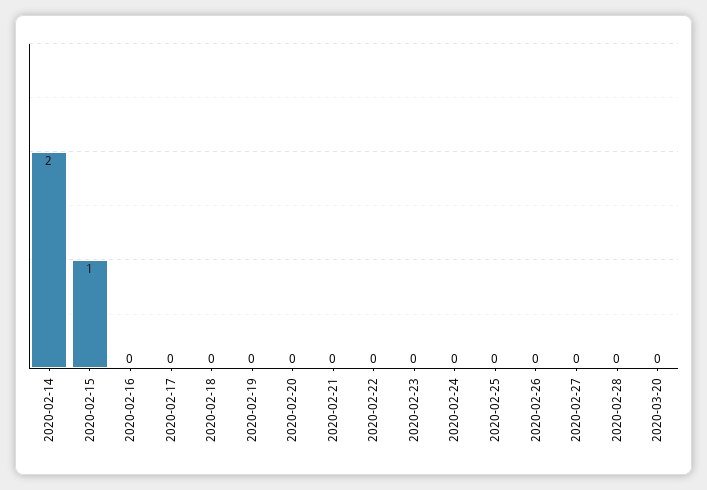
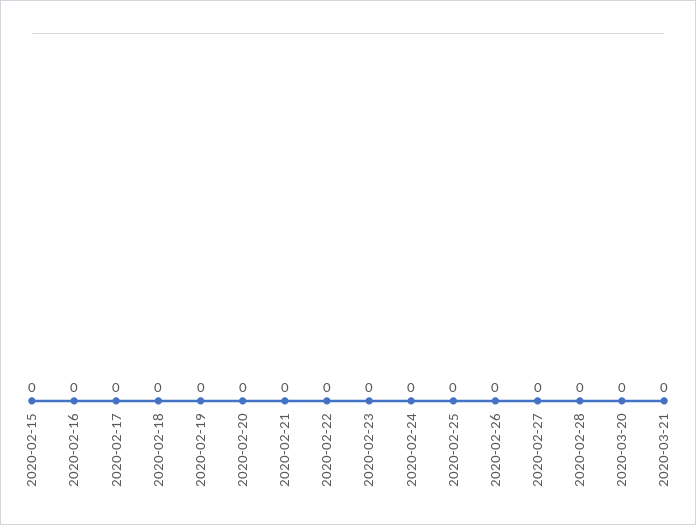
2020-02-14: 2 -> none
2020-02-15: 1 -> 0
2020-03-21: none -> 0

